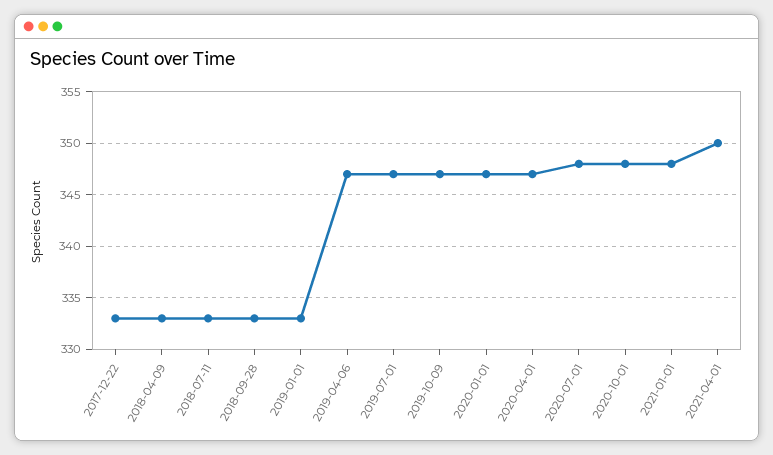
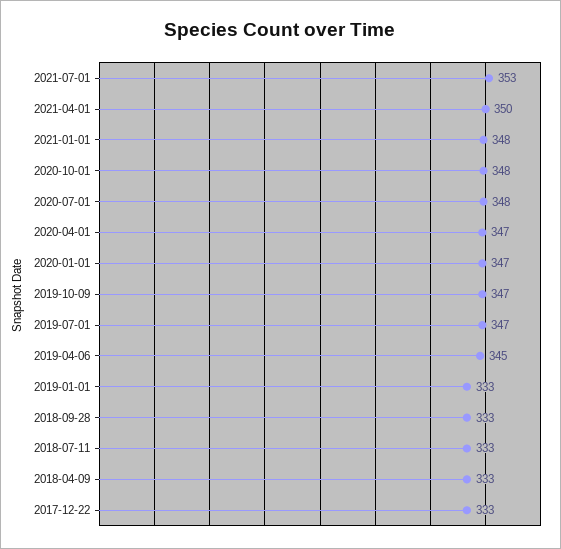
2019-04-06: 347 -> 345
2021-07-01: none -> 353

